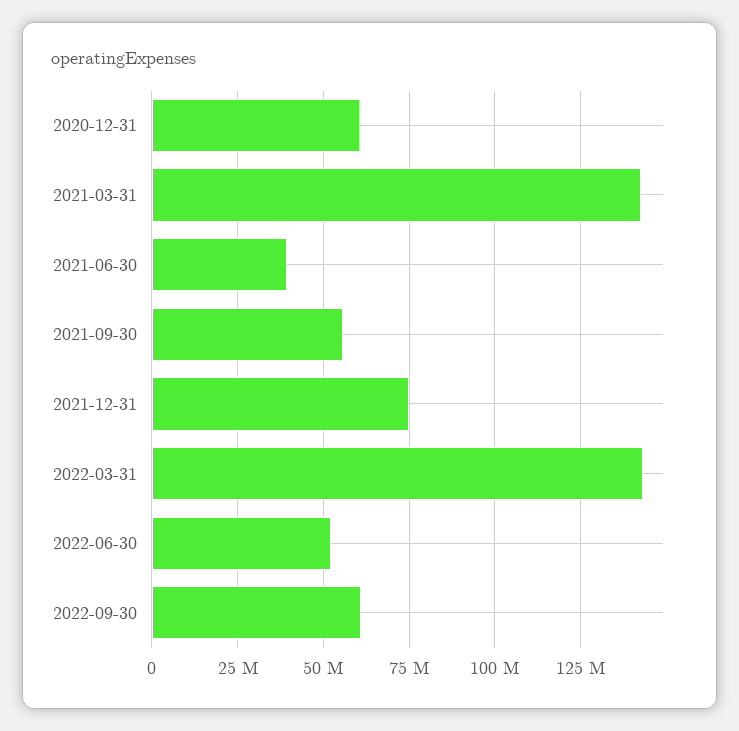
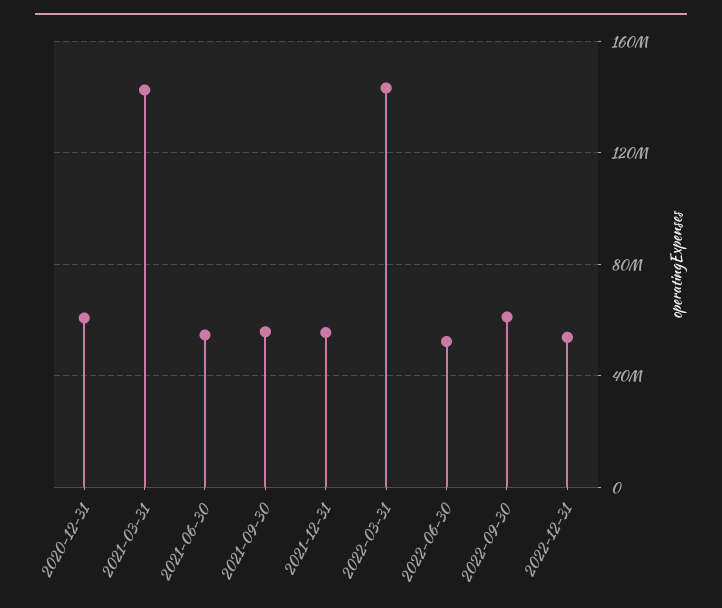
2021-06-30: 40000000 -> 55000000
2021-12-31: 75000000 -> 55000000
2022-12-31: none -> 55000000

